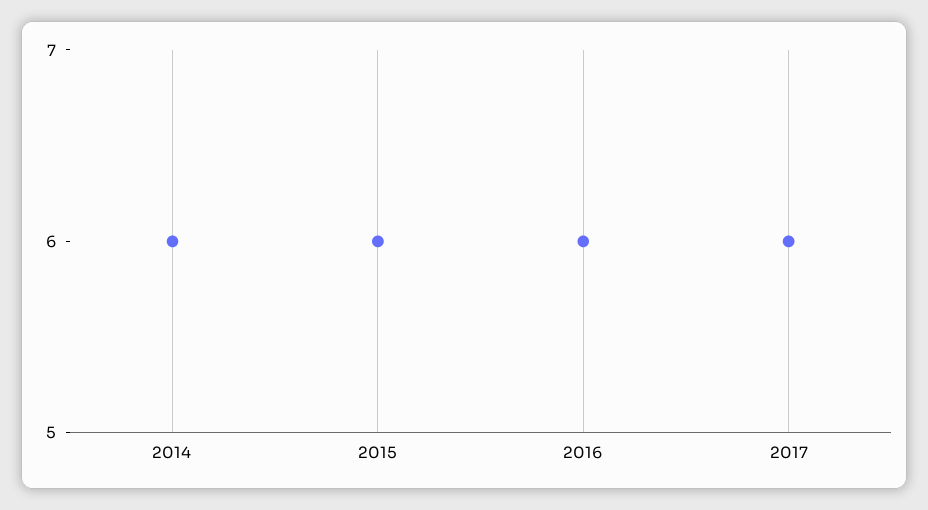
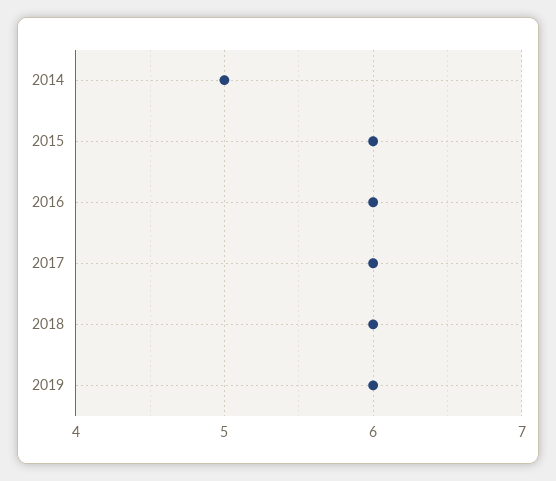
2014: 6 -> 5
2018: none -> 6
2019: none -> 6

